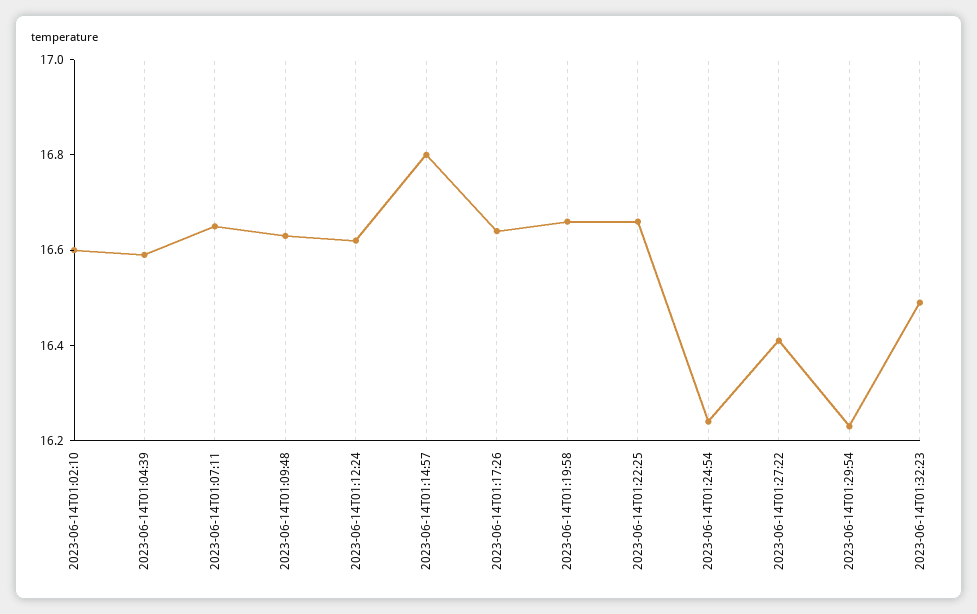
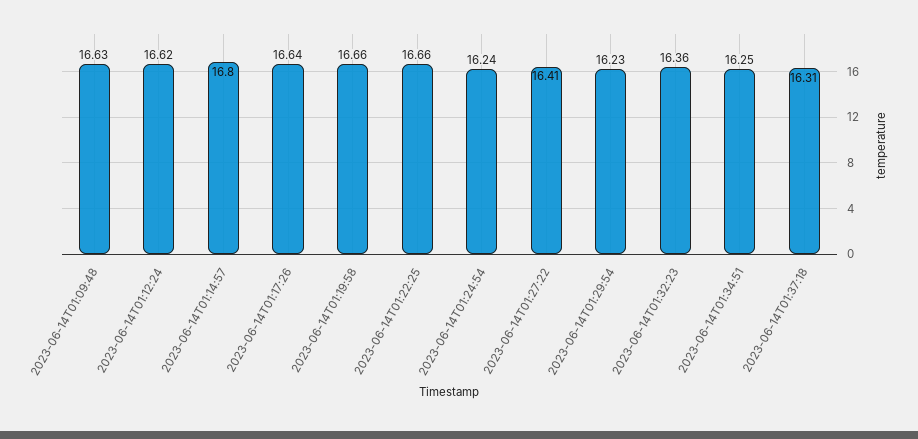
2023-06-14T01:02:10: 16.6 -> none
2023-06-14T01:04:39: 16.6 -> none
2023-06-14T01:07:11: 16.65 -> none
2023-06-14T01:32:23: 16.5 -> 16.36
2023-06-14T01:34:51: none -> 16.25
2023-06-14T01:37:18: none -> 16.31

